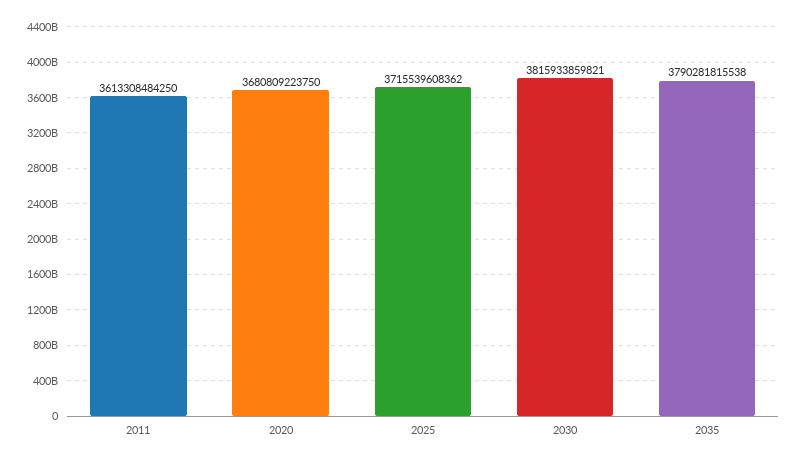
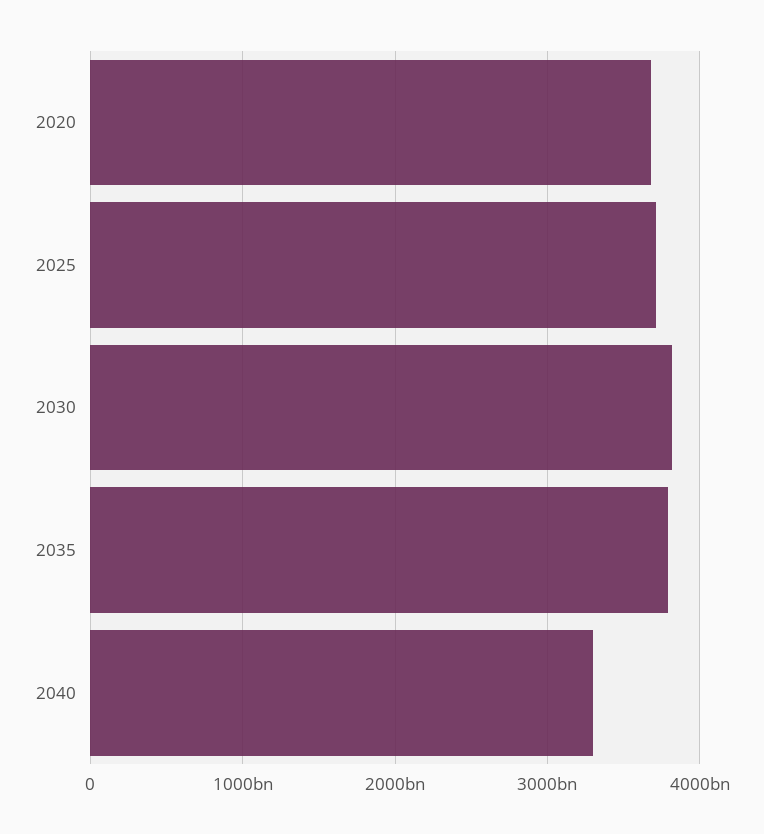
2011: 3613308484250 -> none
2040: none -> 3300000000000

